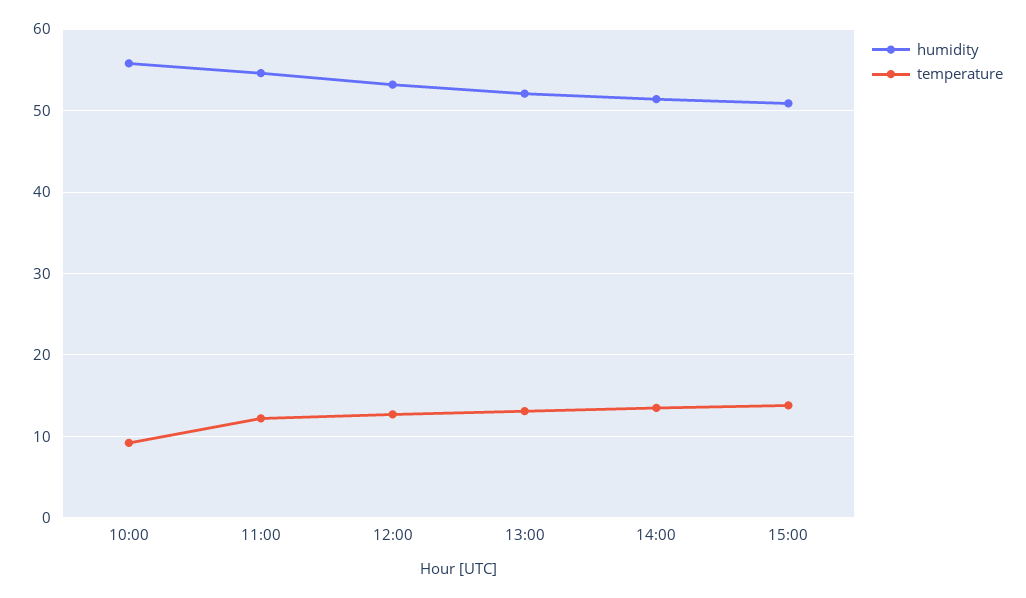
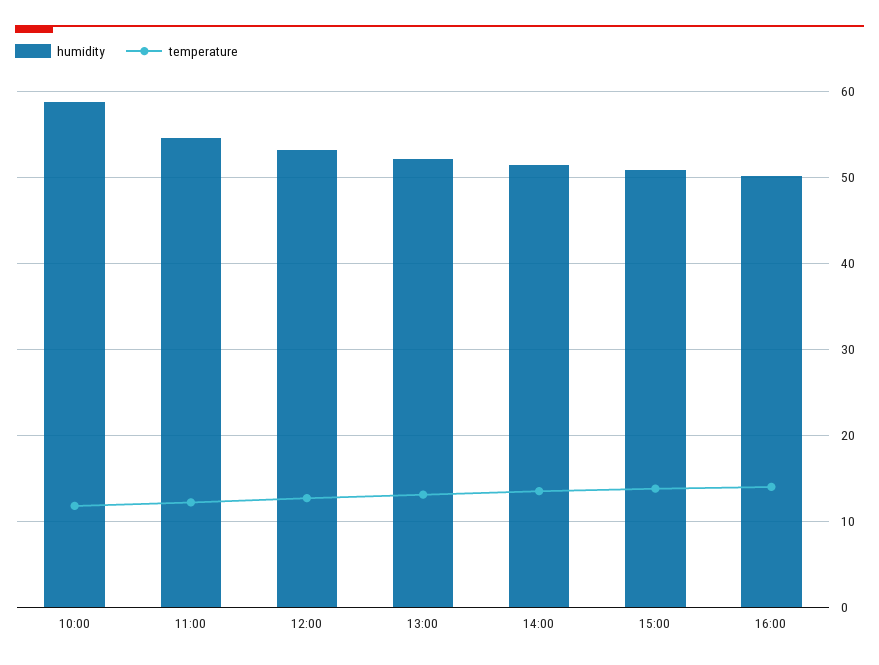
humidity, 10:00: 56 -> 59
temperature, 10:00: 9 -> 12
humidity, 16:00: none -> 50
temperature, 16:00: none -> 14

